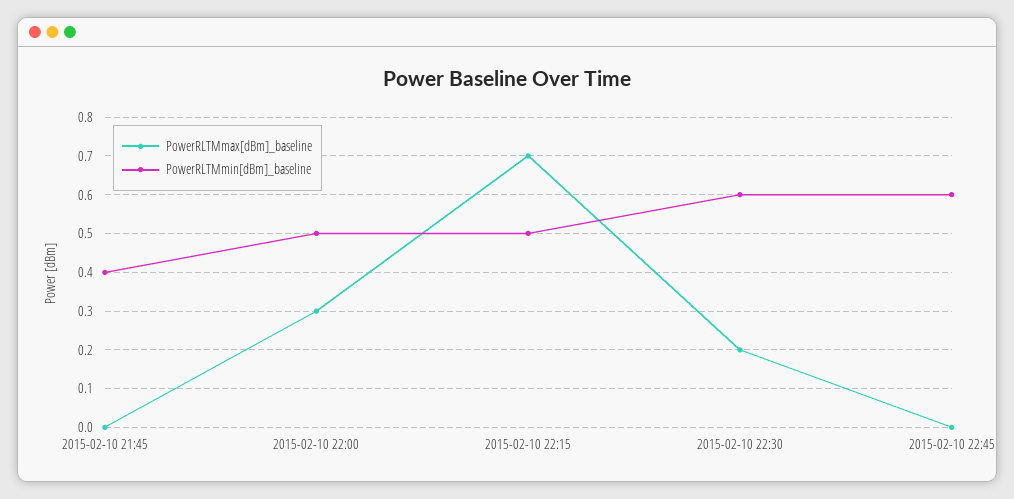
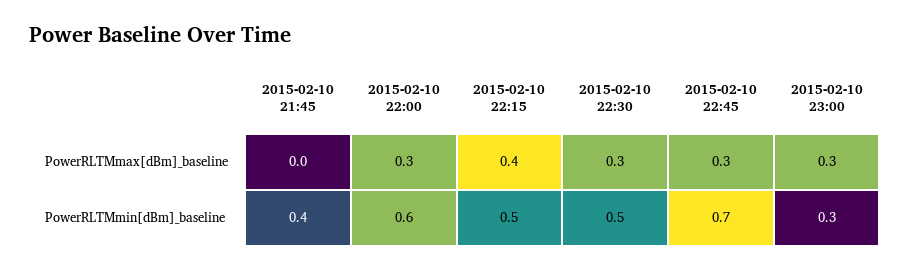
PowerRLTMmin[dBm]_baseline, 2015-02-10 22:00: 0.5 -> 0.6
PowerRLTMmax[dBm]_baseline, 2015-02-10 22:15: 0.7 -> 0.4
PowerRLTMmax[dBm]_baseline, 2015-02-10 22:30: 0.2 -> 0.3
PowerRLTMmin[dBm]_baseline, 2015-02-10 22:30: 0.6 -> 0.5
PowerRLTMmax[dBm]_baseline, 2015-02-10 22:45: 0 -> 0.3
PowerRLTMmin[dBm]_baseline, 2015-02-10 22:45: 0.6 -> 0.7
PowerRLTMmax[dBm]_baseline, 2015-02-10 23:00: none -> 0.3
PowerRLTMmin[dBm]_baseline, 2015-02-10 23:00: none -> 0.3

